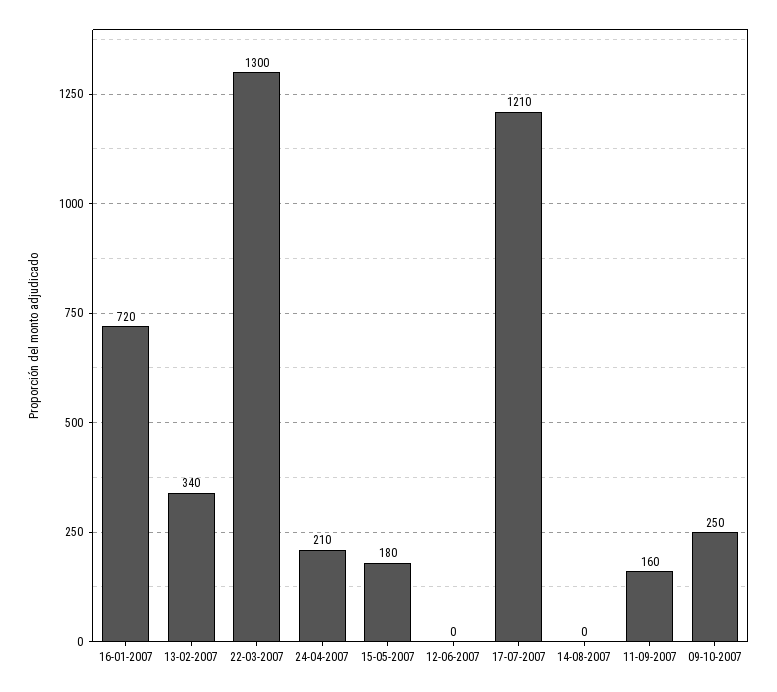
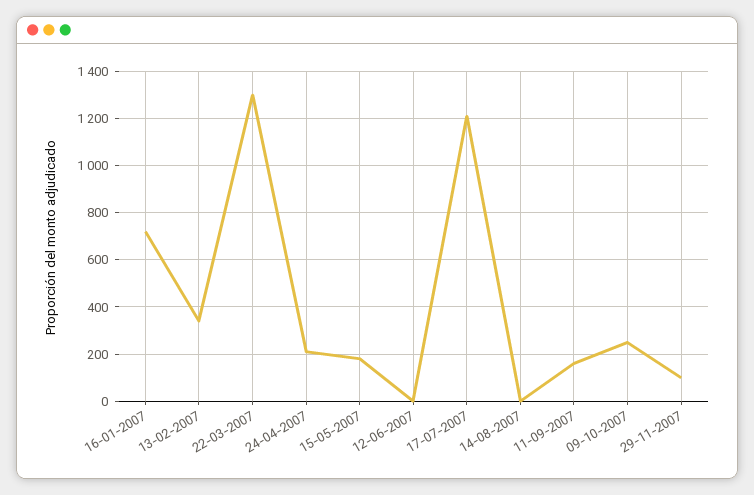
29-11-2007: none -> 100

